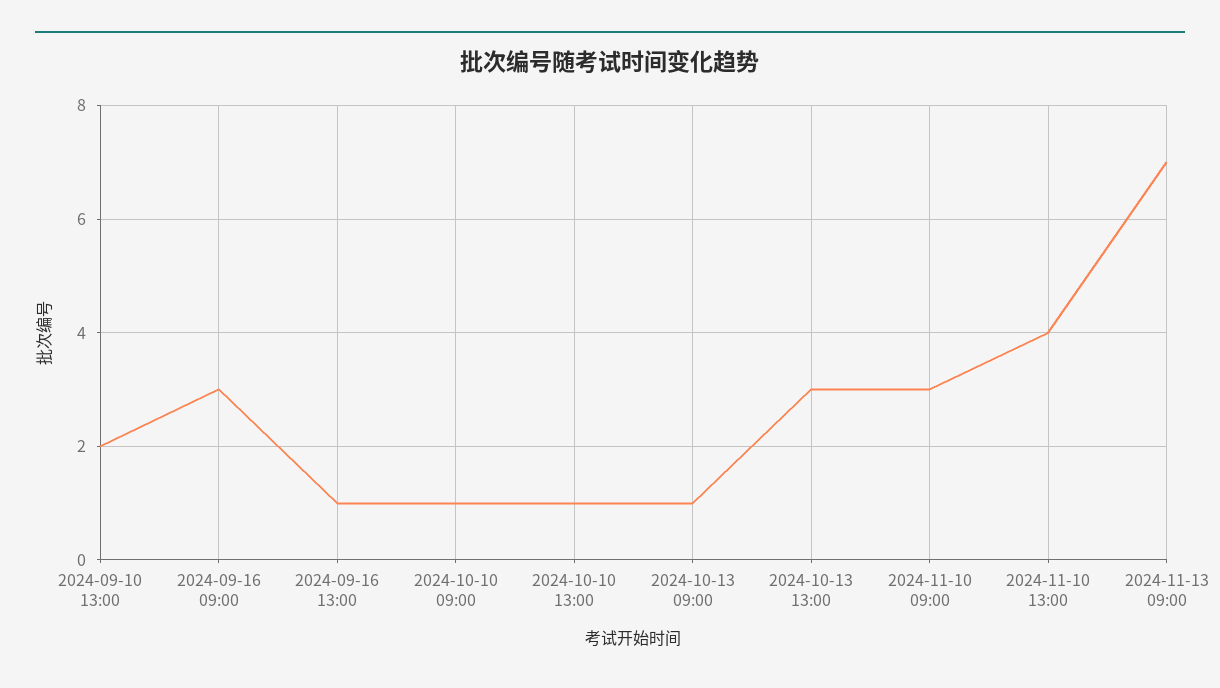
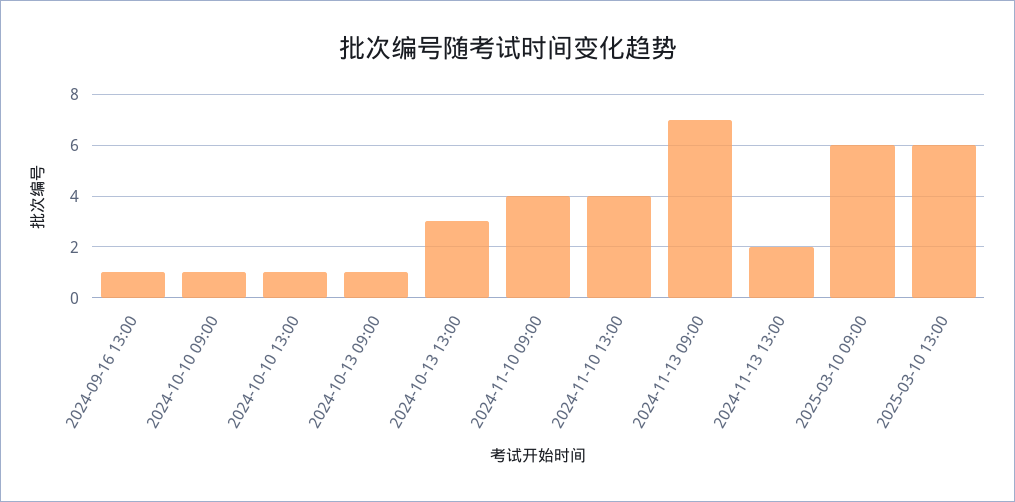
2024-09-10 13:00: 2 -> none
2024-09-16 09:00: 3 -> none
2024-11-10 09:00: 3 -> 4
2024-11-13 13:00: none -> 2
2025-03-10 09:00: none -> 6
2025-03-10 13:00: none -> 6

